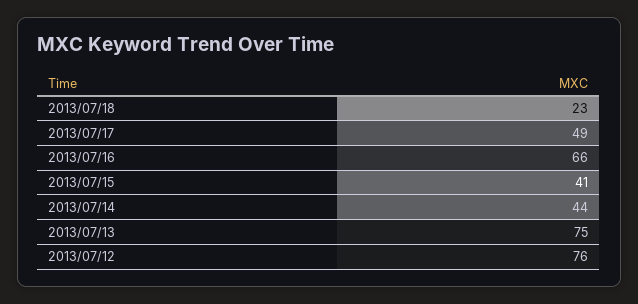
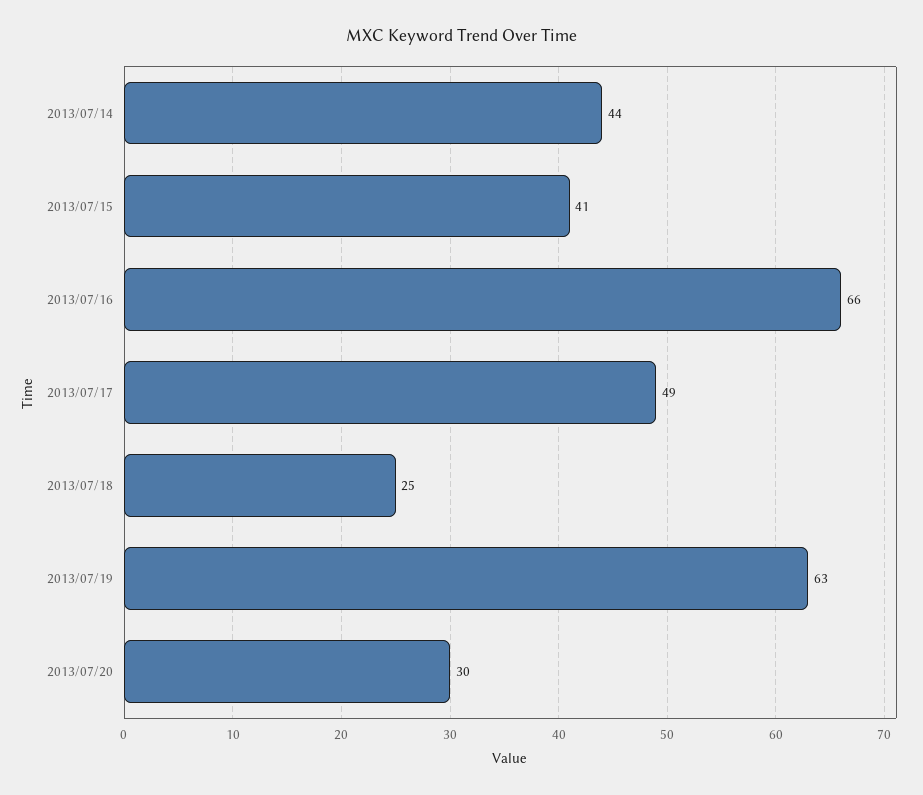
2013/07/18: 23 -> 25
2013/07/13: 75 -> none
2013/07/12: 76 -> none
2013/07/19: none -> 63
2013/07/20: none -> 30

